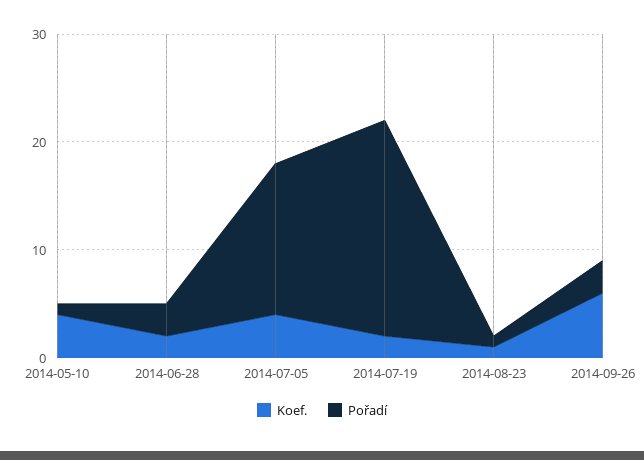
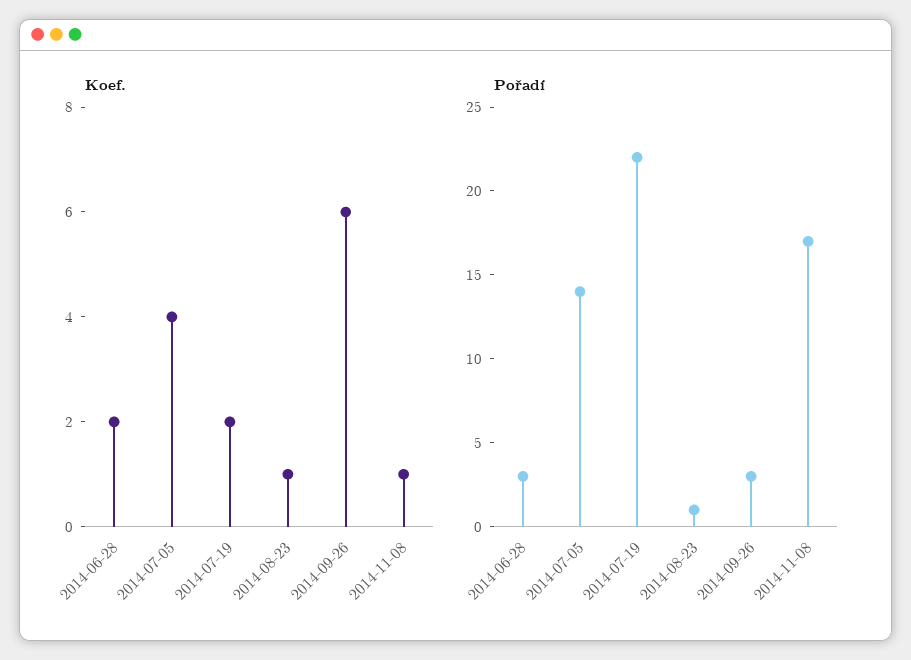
Koef., 2014-05-10: 4 -> none
Pořadí, 2014-05-10: 1 -> none
Pořadí, 2014-07-19: 20 -> 22
Koef., 2014-11-08: none -> 1
Pořadí, 2014-11-08: none -> 17

